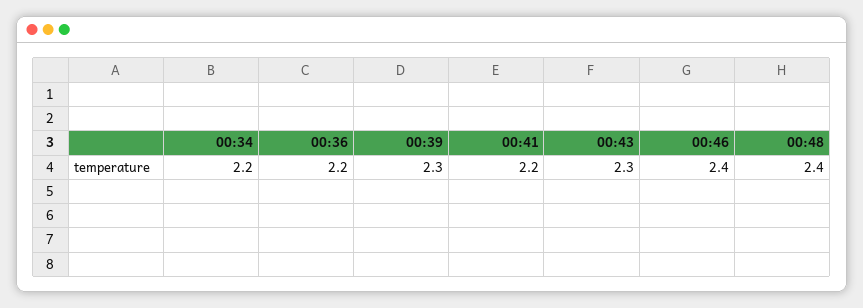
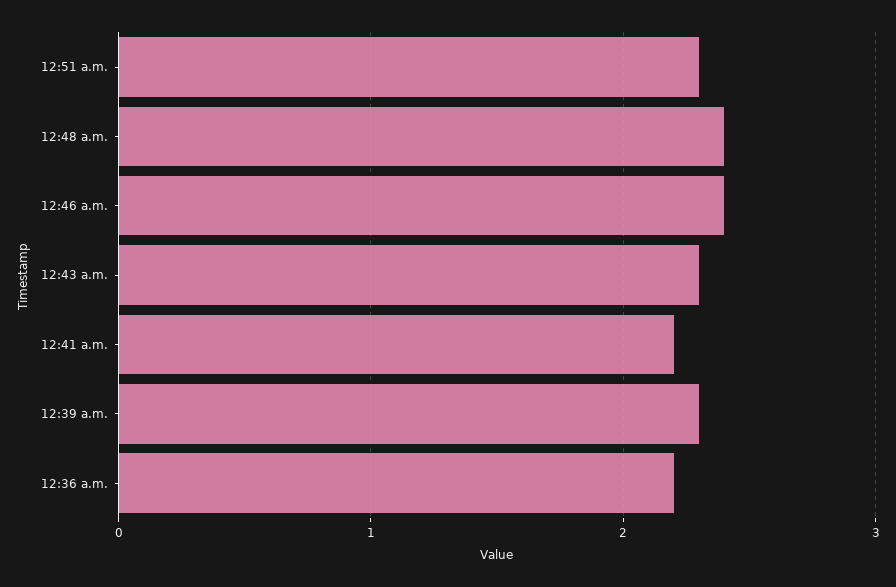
00:34: 2.2 -> none
12:51 a.m.: none -> 2.3

